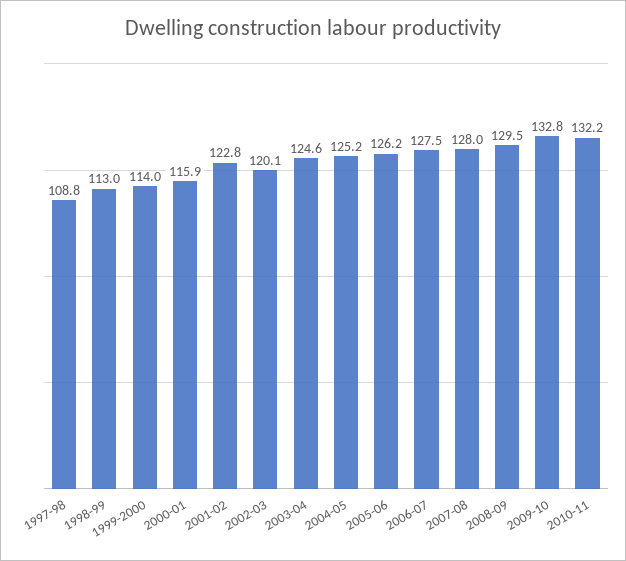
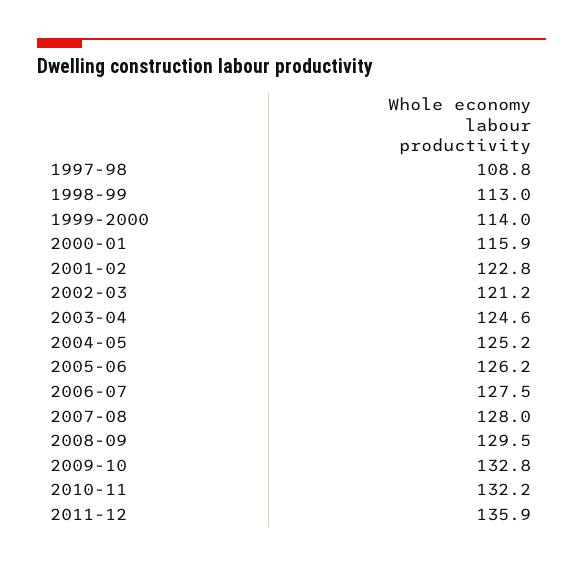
2002-03: 120.1 -> 121.2
2011-12: none -> 135.9

